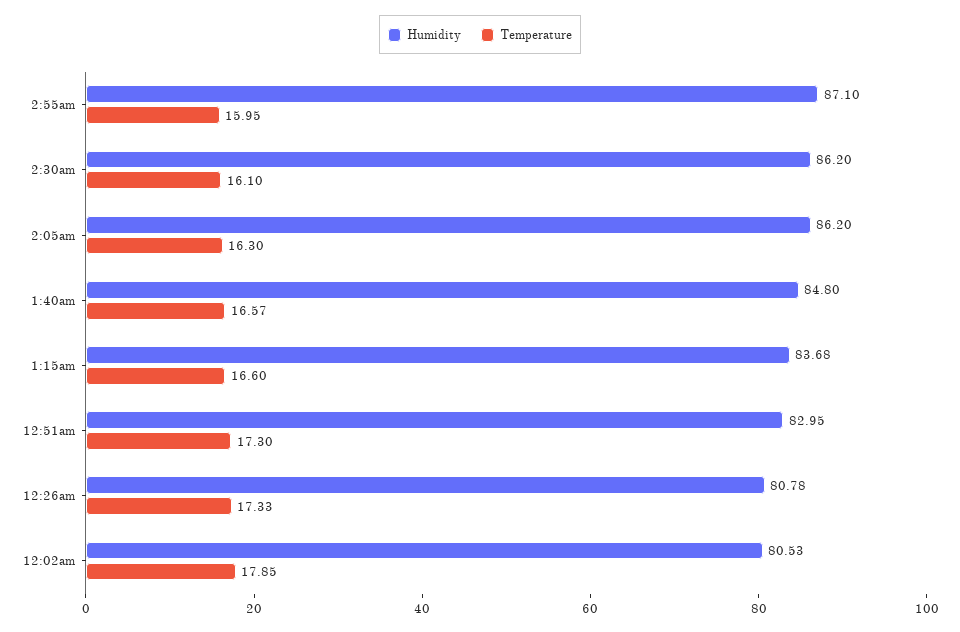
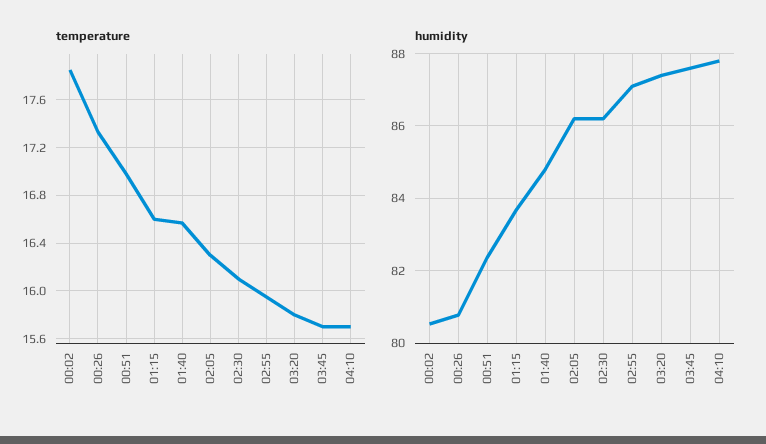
Humidity, 12:51am: 82.95 -> 82.4
Temperature, 12:51am: 17.3 -> 17
Temperature, 03:20: none -> 15.8
Temperature, 03:45: none -> 15.7
Temperature, 04:10: none -> 15.7
Humidity, 03:20: none -> 87.4
Humidity, 03:45: none -> 87.6
Humidity, 04:10: none -> 87.8

